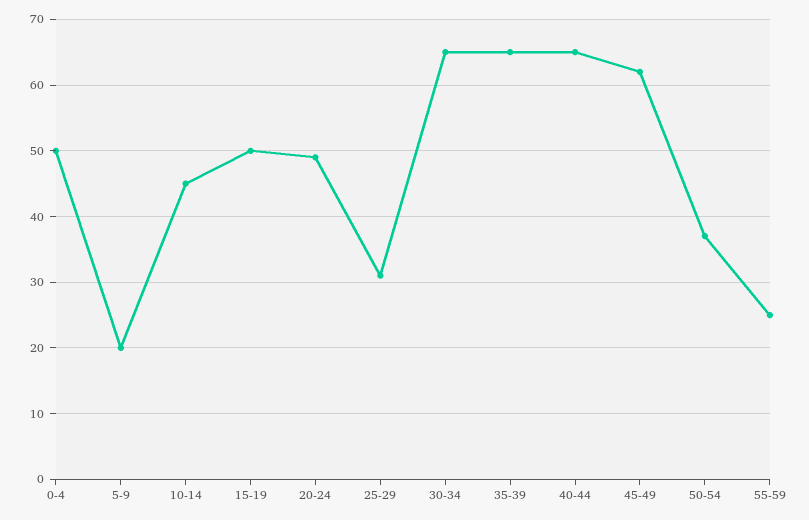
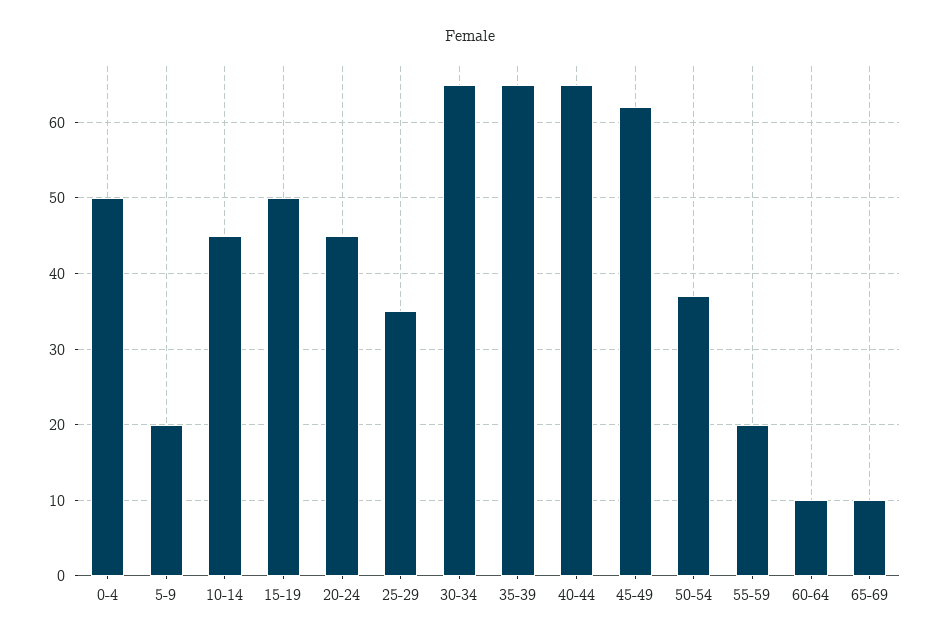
20-24: 49 -> 45
25-29: 31 -> 35
55-59: 25 -> 20
60-64: none -> 10
65-69: none -> 10

